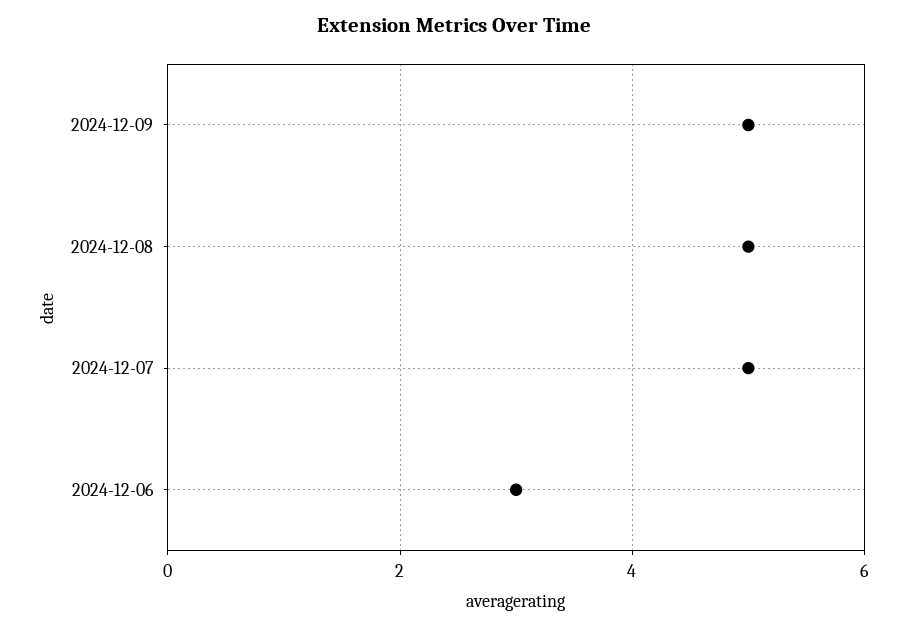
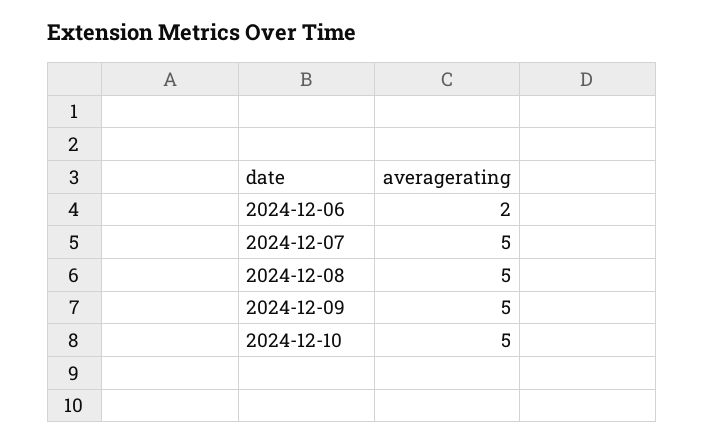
2024-12-06: 3 -> 2
2024-12-10: none -> 5

